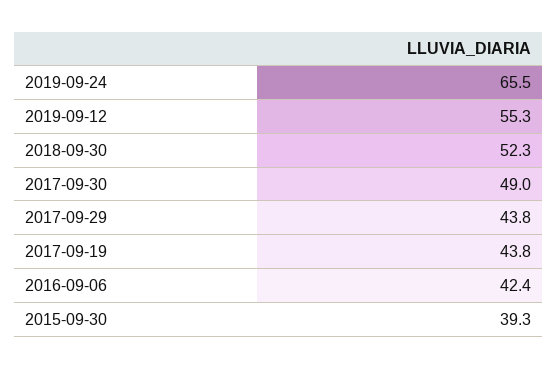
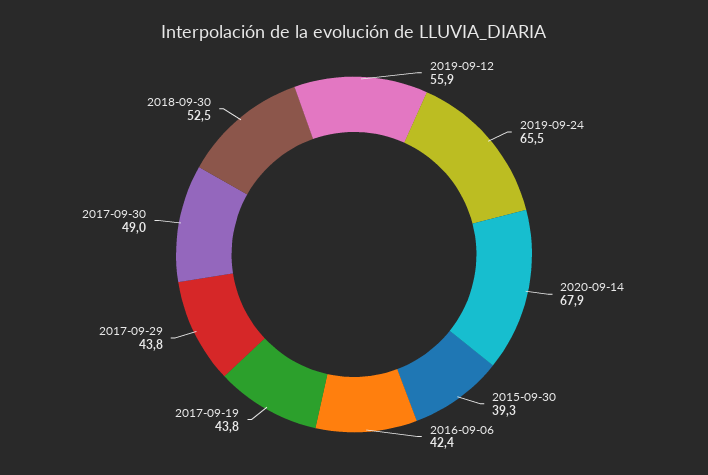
2019-09-12: 55.3 -> 55.9
2018-09-30: 52.3 -> 52.5
2020-09-14: none -> 67.9

